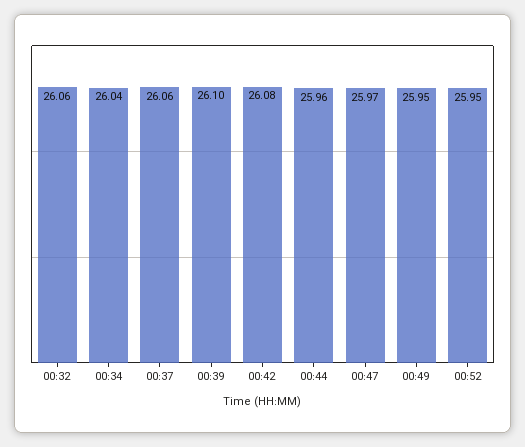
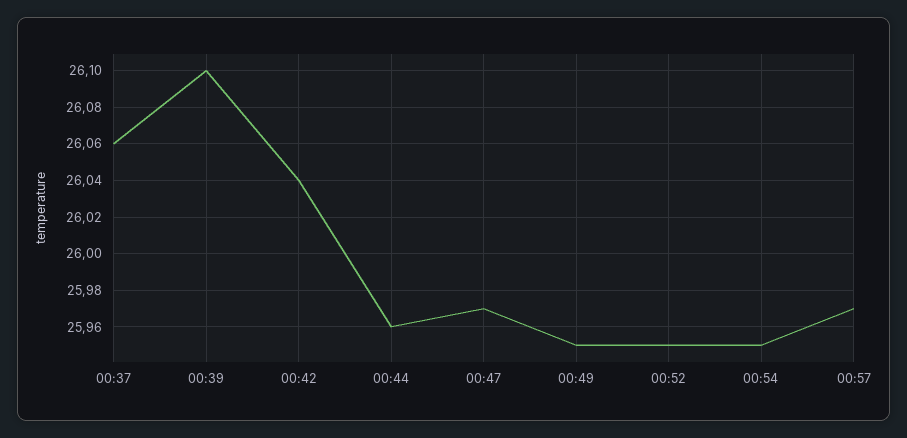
00:32: 26.06 -> none
00:34: 26.04 -> none
00:42: 26.08 -> 26.04
00:54: none -> 25.95
00:57: none -> 25.97

